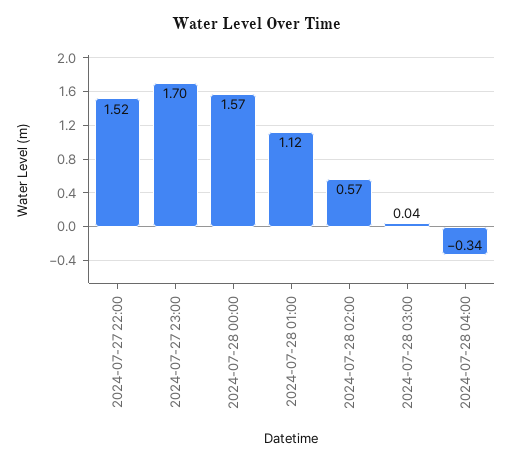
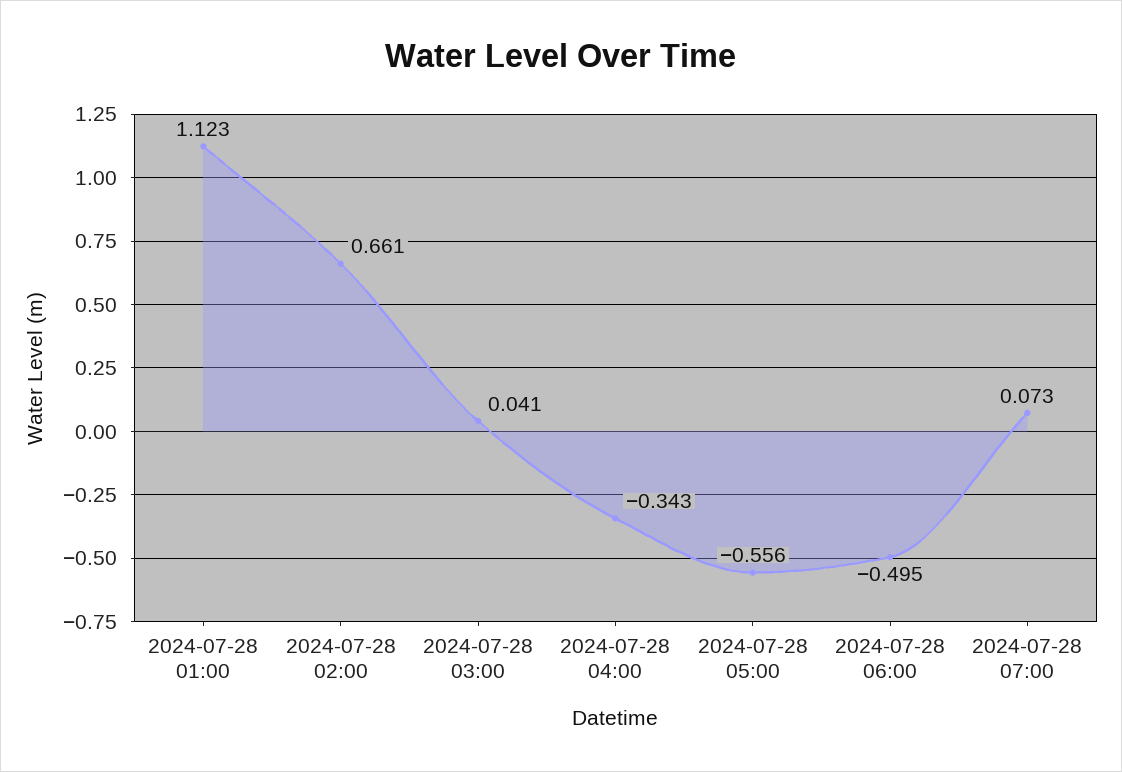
2024-07-27 22:00: 1.52 -> none
2024-07-27 23:00: 1.7 -> none
2024-07-28 00:00: 1.57 -> none
2024-07-28 02:00: 0.57 -> 0.661
2024-07-28 05:00: none -> -0.556
2024-07-28 06:00: none -> -0.495
2024-07-28 07:00: none -> 0.073

